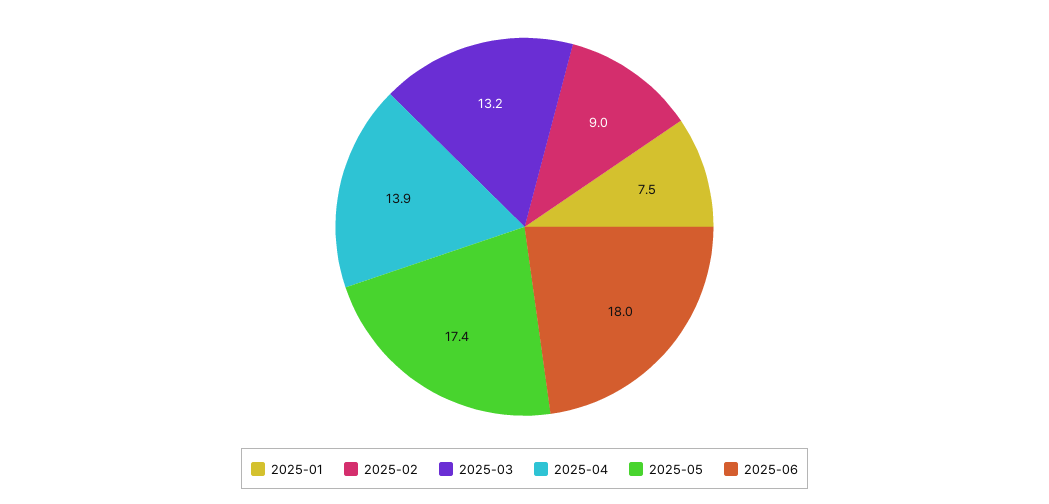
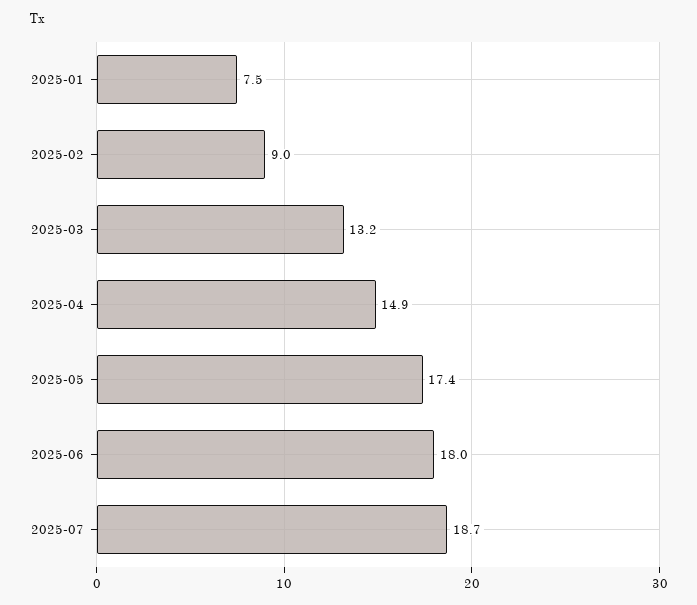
2025-04: 13.9 -> 14.9
2025-07: none -> 18.7

